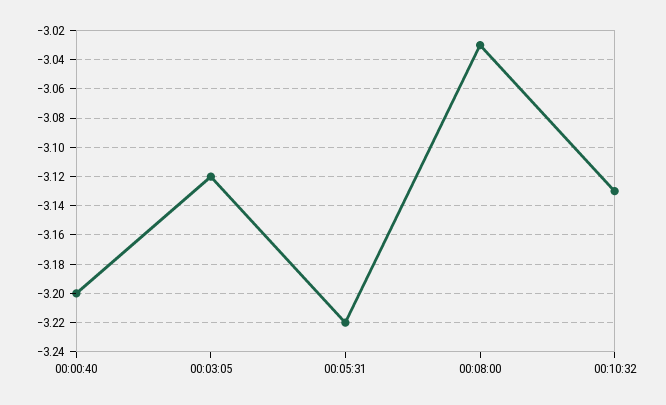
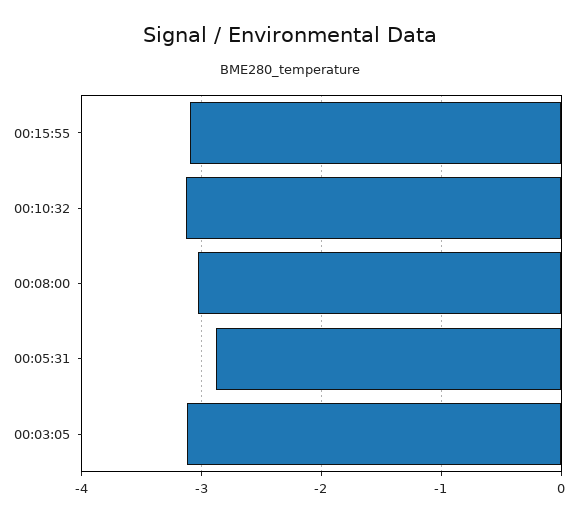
00:00:40: -3.2 -> none
00:05:31: -3.22 -> -2.9
00:15:55: none -> -3.1

